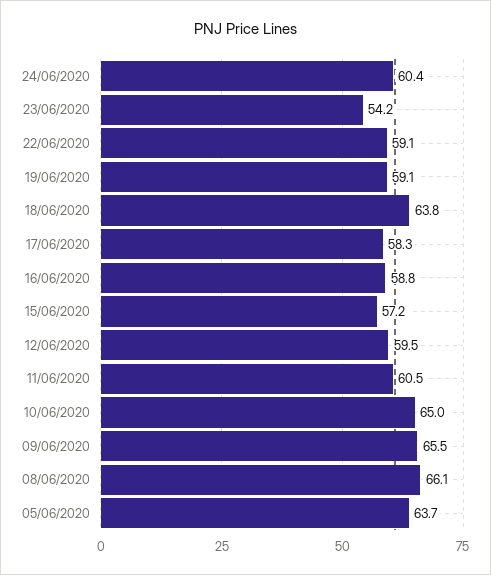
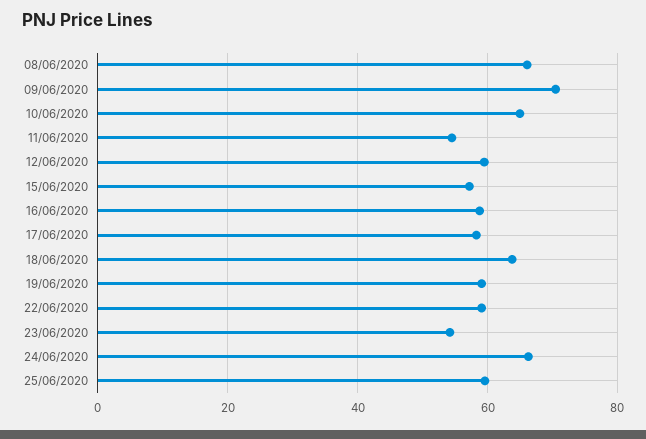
24/06/2020: 60.4 -> 66
11/06/2020: 60.5 -> 54
09/06/2020: 65.5 -> 70
05/06/2020: 63.7 -> none
25/06/2020: none -> 60

